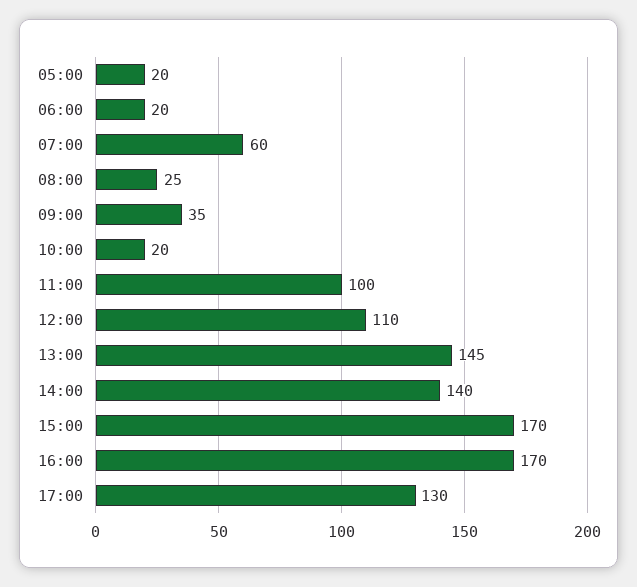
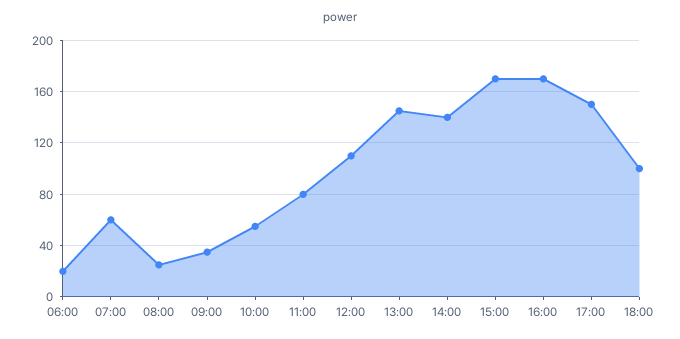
05:00: 20 -> none
10:00: 20 -> 55
11:00: 100 -> 80
17:00: 130 -> 150
18:00: none -> 100

